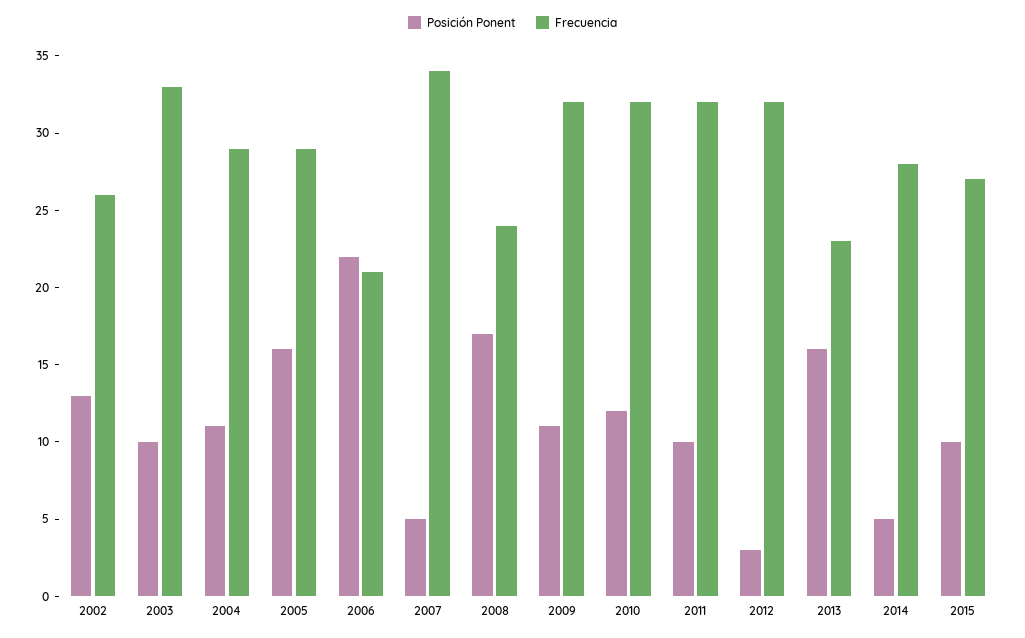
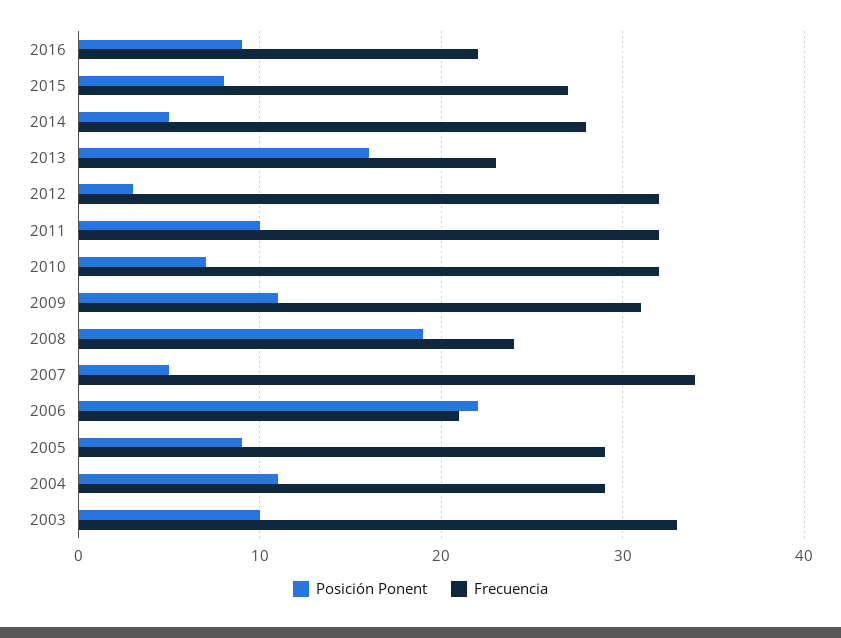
Posición Ponent, 2002: 13 -> none
Frecuencia, 2002: 26 -> none
Posición Ponent, 2005: 16 -> 9
Posición Ponent, 2008: 17 -> 19
Frecuencia, 2009: 32 -> 31
Posición Ponent, 2010: 12 -> 7
Posición Ponent, 2015: 10 -> 8
Posición Ponent, 2016: none -> 9
Frecuencia, 2016: none -> 22

